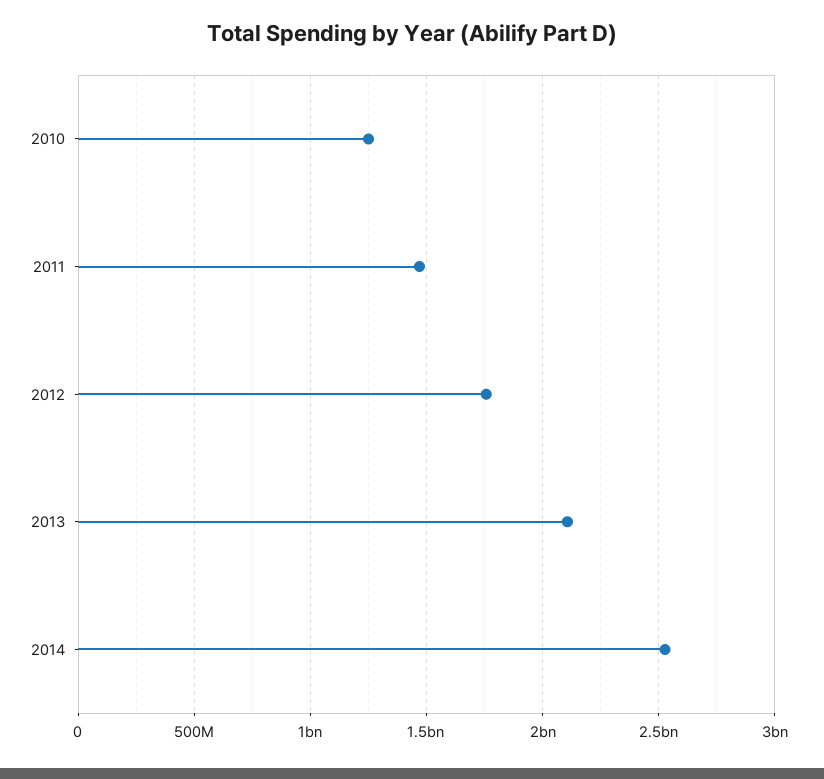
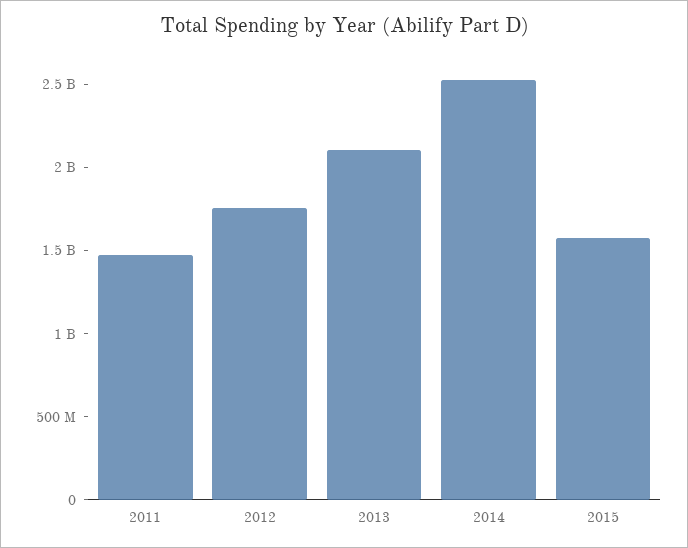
2010: 1250000000 -> none
2015: none -> 1600000000

